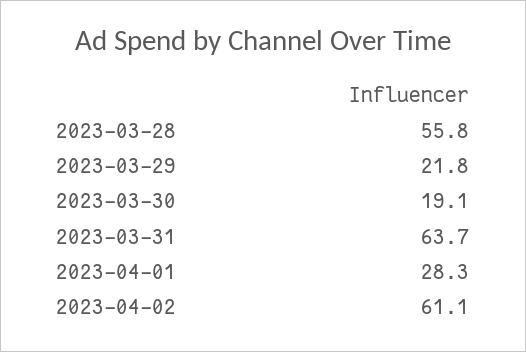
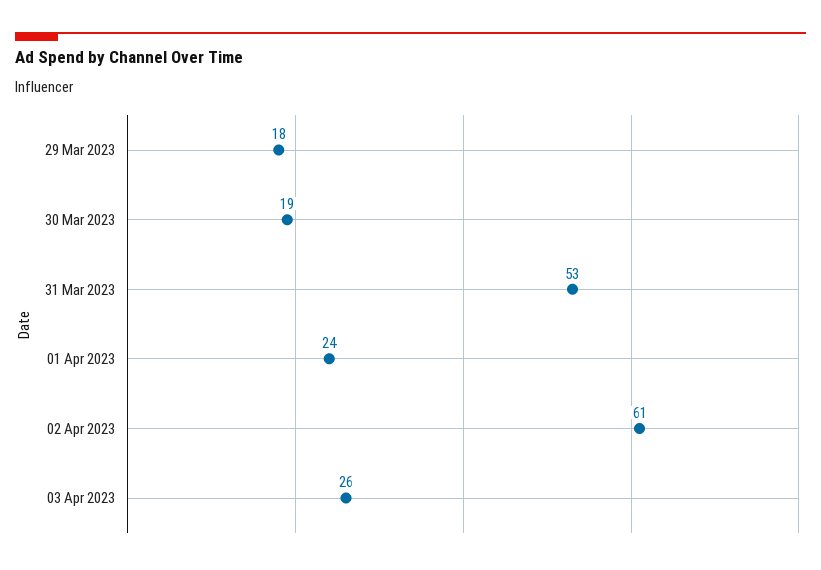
2023-03-28: 55.8 -> none
2023-03-29: 21.8 -> 18
2023-03-31: 63.7 -> 53
2023-04-01: 28.3 -> 24
03 Apr 2023: none -> 26

